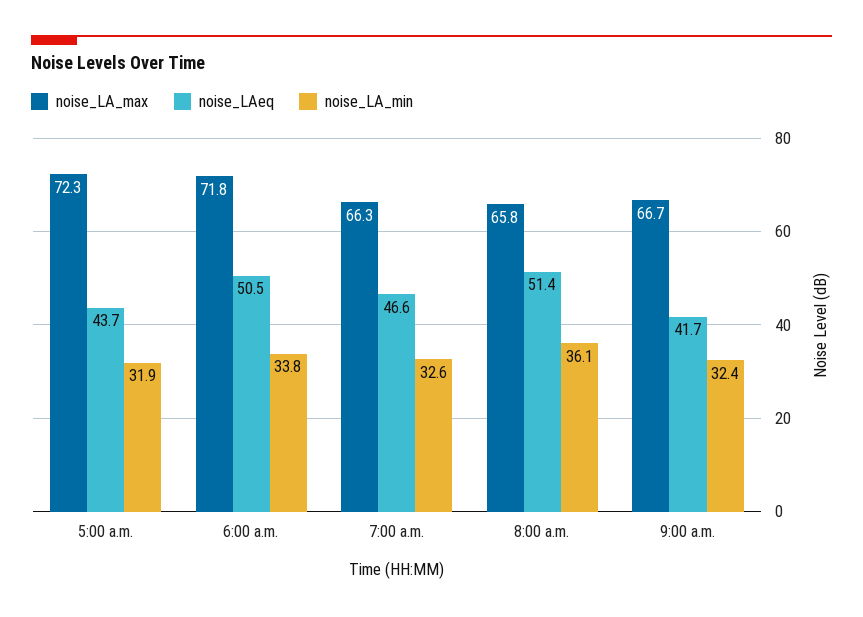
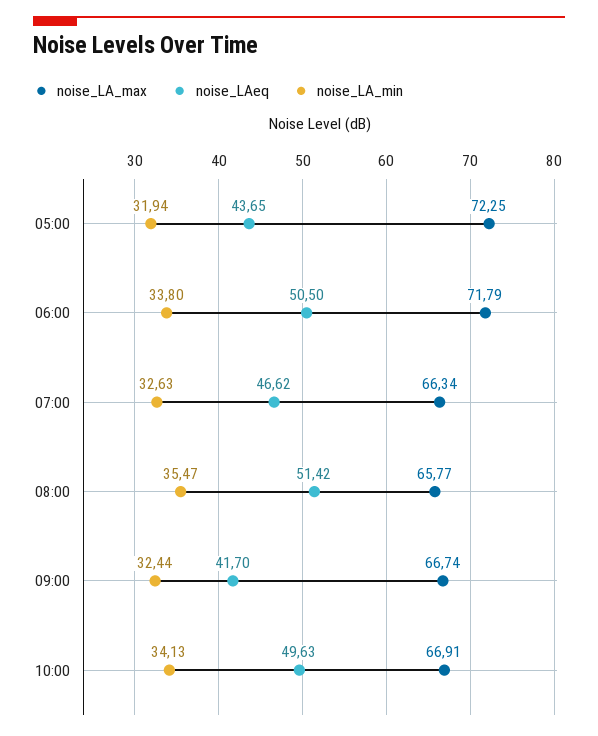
noise_LA_min, 8:00 a.m.: 36.1 -> 35.47
noise_LA_max, 10:00: none -> 66.91
noise_LAeq, 10:00: none -> 49.63
noise_LA_min, 10:00: none -> 34.13

